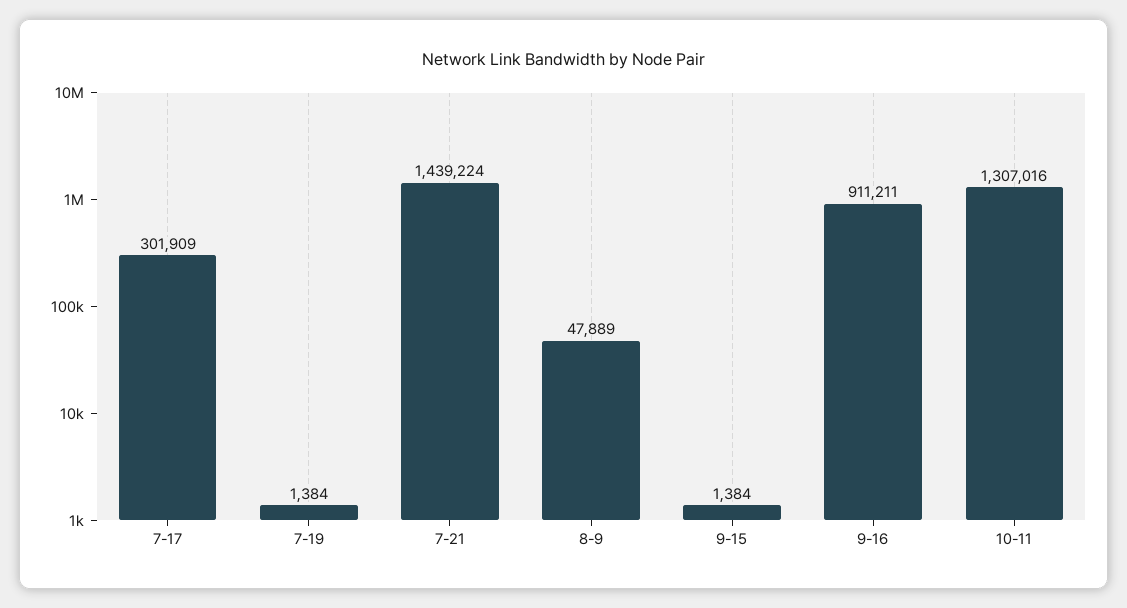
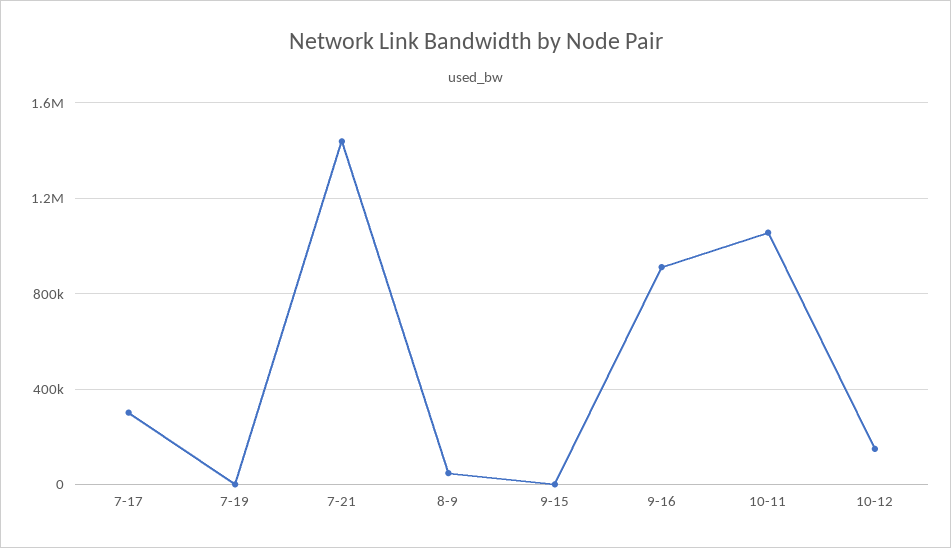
10-11: 1307016 -> 1050000
10-12: none -> 150000

